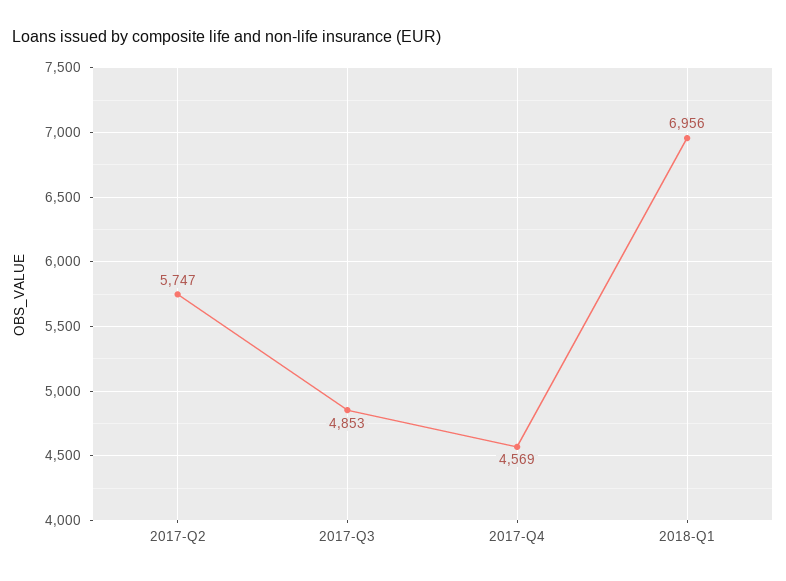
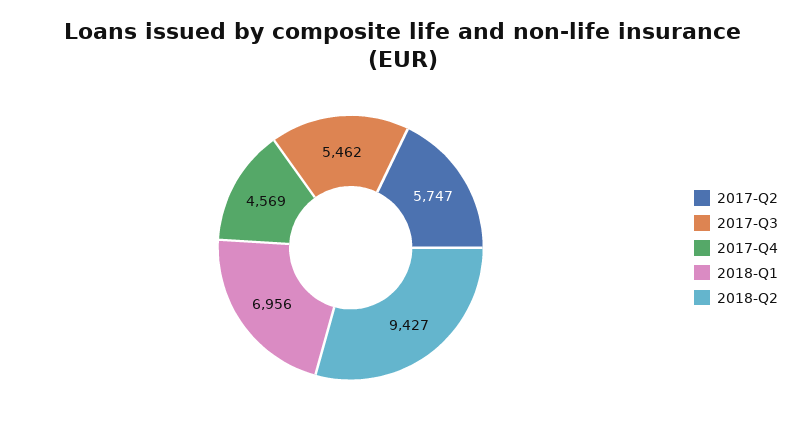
2017-Q3: 4853 -> 5462
2018-Q2: none -> 9427

